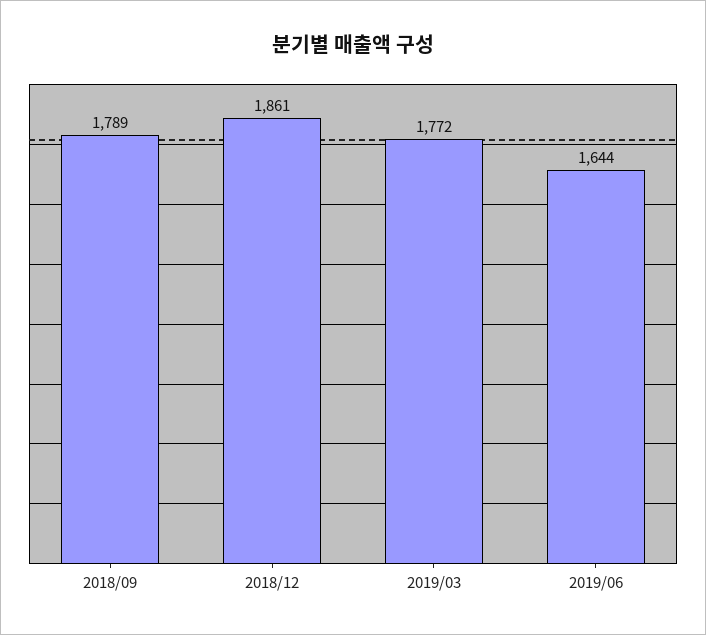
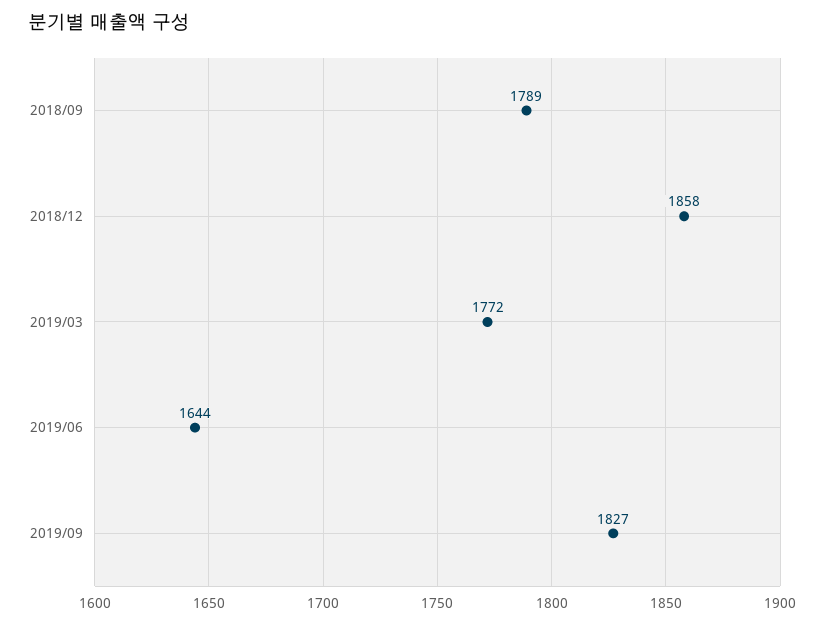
2018/12: 1861 -> 1858
2019/09: none -> 1827

